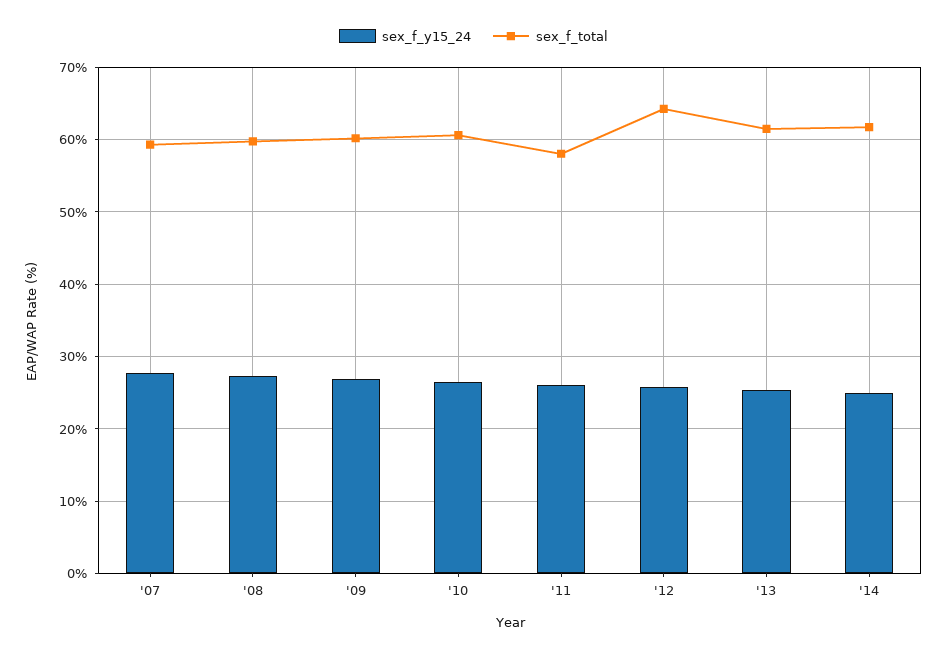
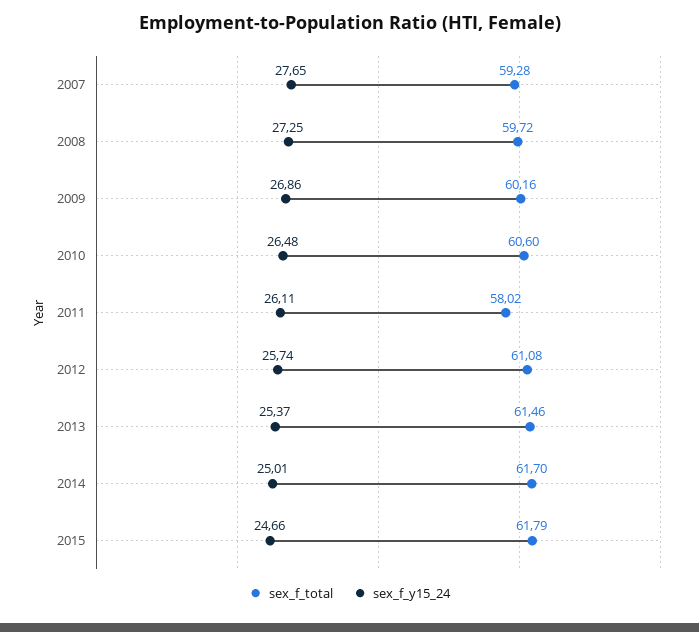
sex_f_total, '12: 64 -> 61.08
sex_f_total, 2015: none -> 61.79
sex_f_y15_24, 2015: none -> 24.66

